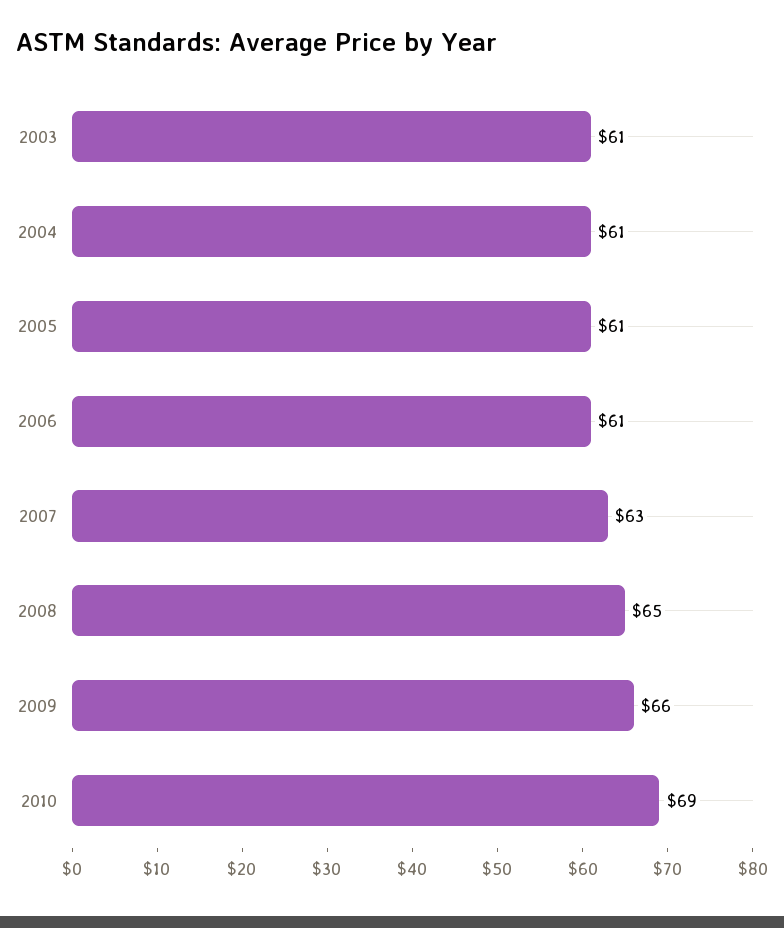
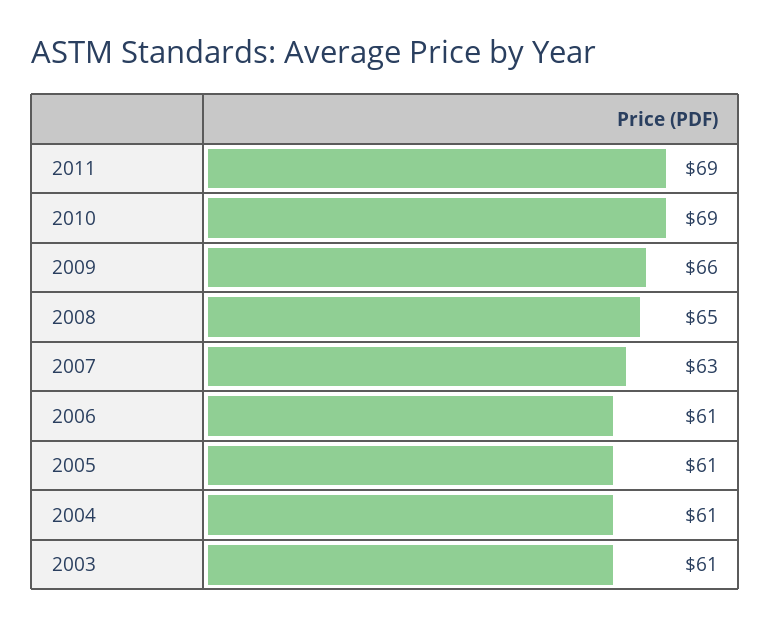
2011: none -> 69

